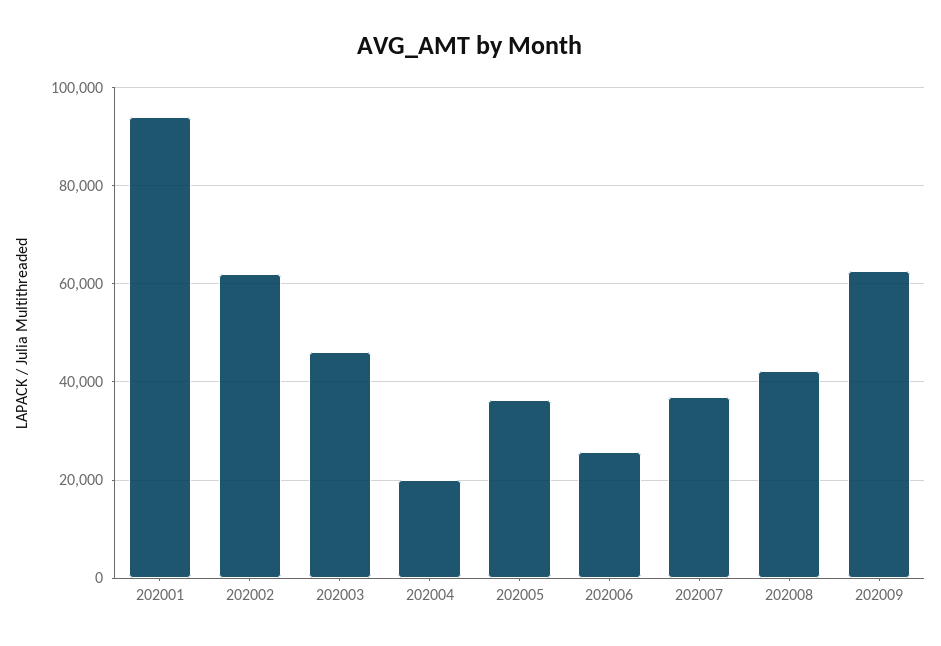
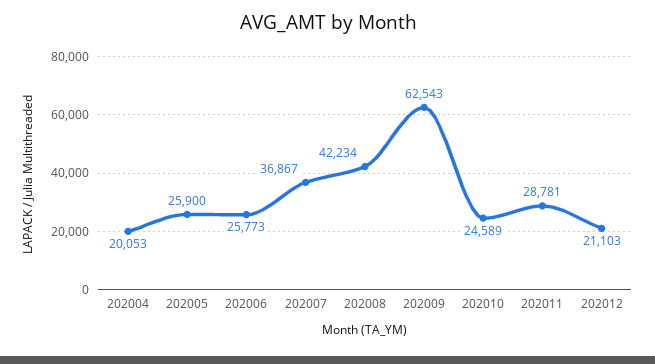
202001: 94000 -> none
202002: 62000 -> none
202003: 46000 -> none
202005: 36000 -> 25900
202010: none -> 24589
202011: none -> 28781
202012: none -> 21103

